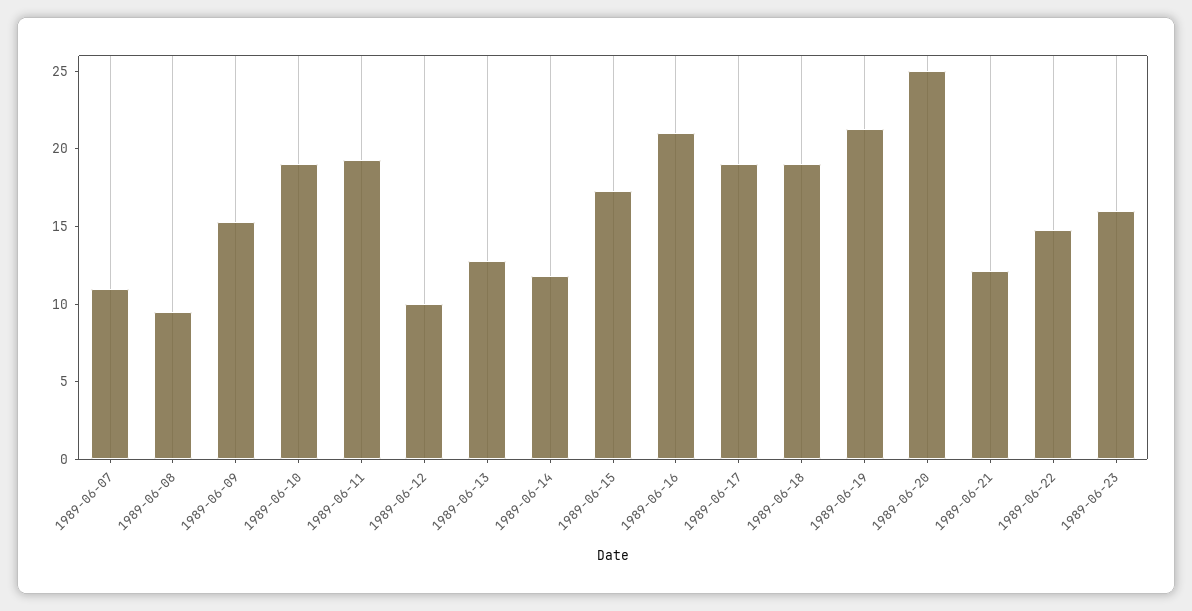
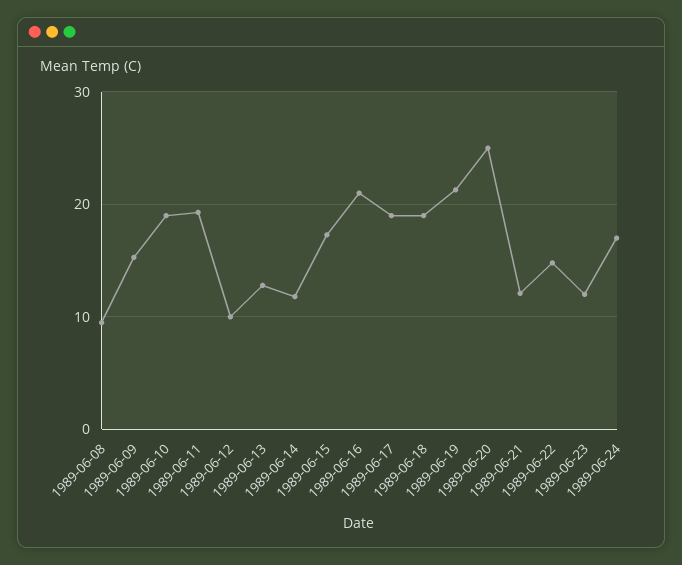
1989-06-07: 11 -> none
1989-06-23: 16 -> 12
1989-06-24: none -> 17

